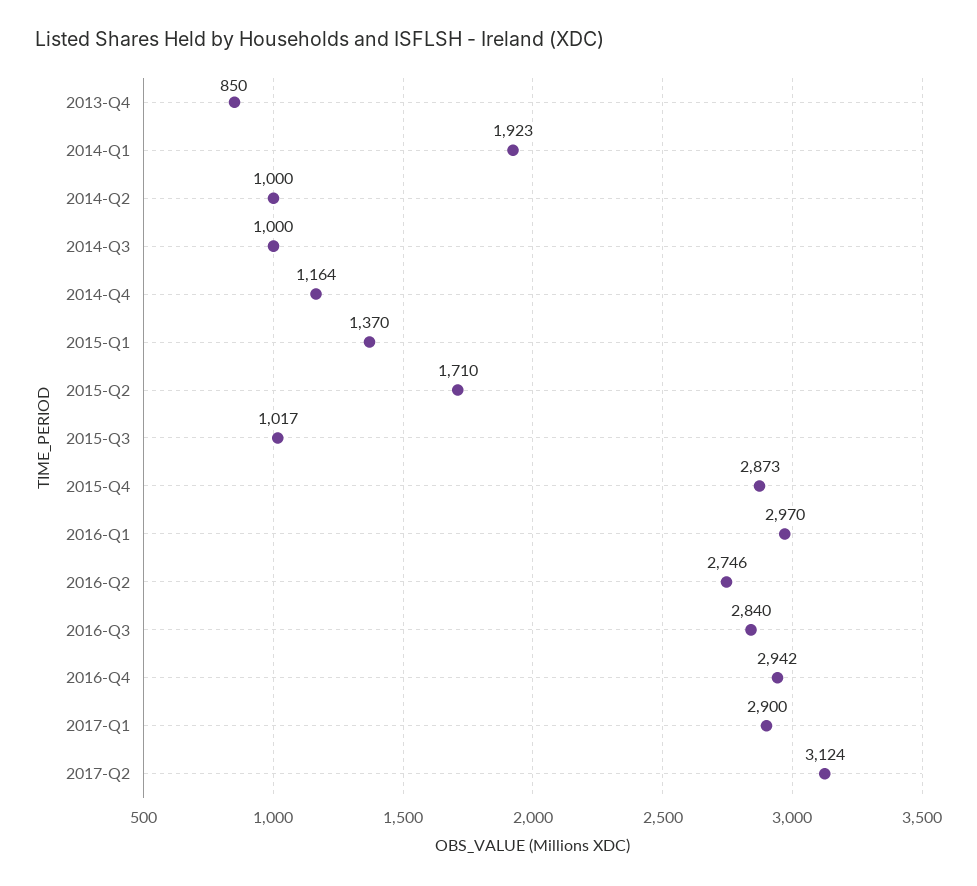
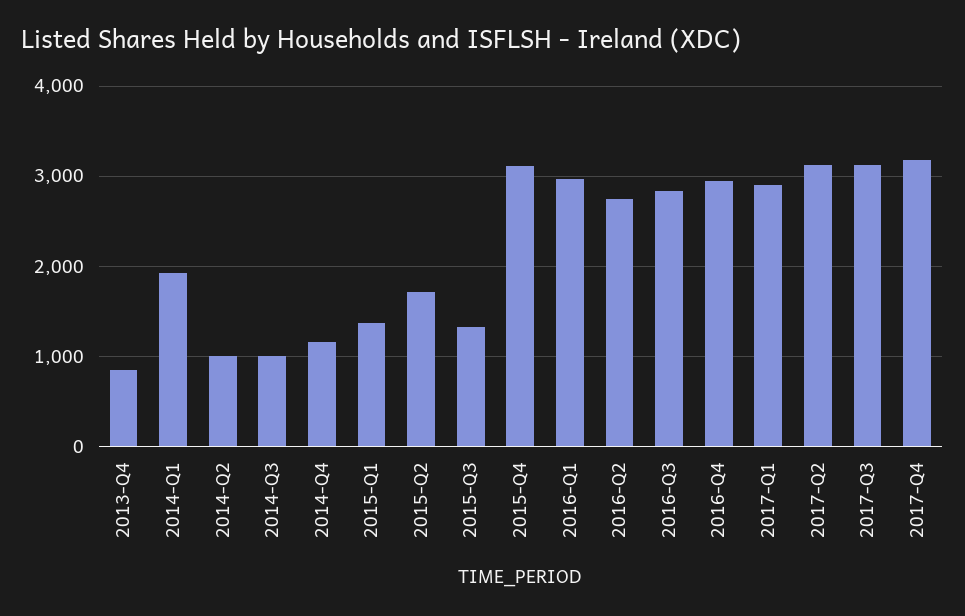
2015-Q3: 1017 -> 1300
2015-Q4: 2873 -> 3100
2017-Q3: none -> 3100
2017-Q4: none -> 3200

